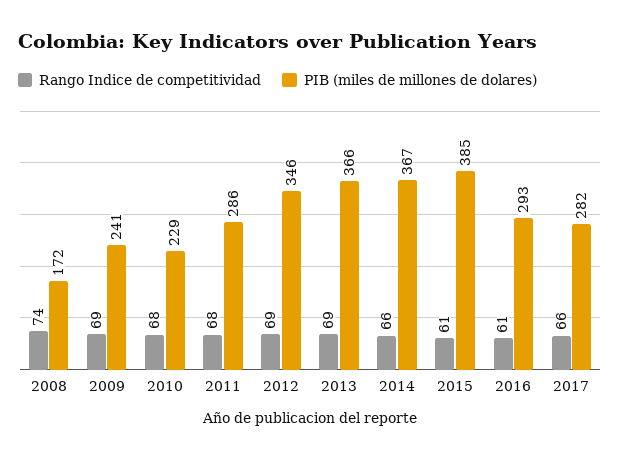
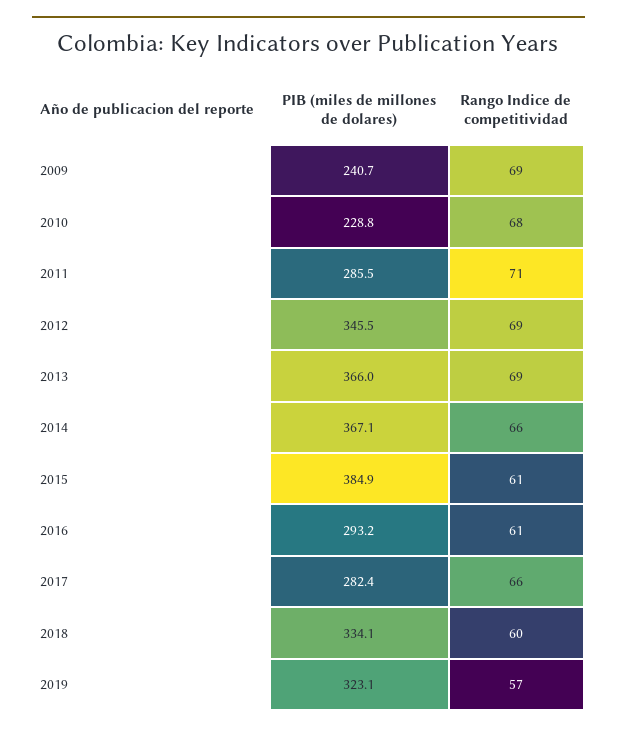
Rango Indice de competitividad, 2008: 74 -> none
PIB (miles de millones de dolares), 2008: 172 -> none
Rango Indice de competitividad, 2011: 68 -> 71
PIB (miles de millones de dolares), 2018: none -> 334.1
Rango Indice de competitividad, 2018: none -> 60
PIB (miles de millones de dolares), 2019: none -> 323.1
Rango Indice de competitividad, 2019: none -> 57

